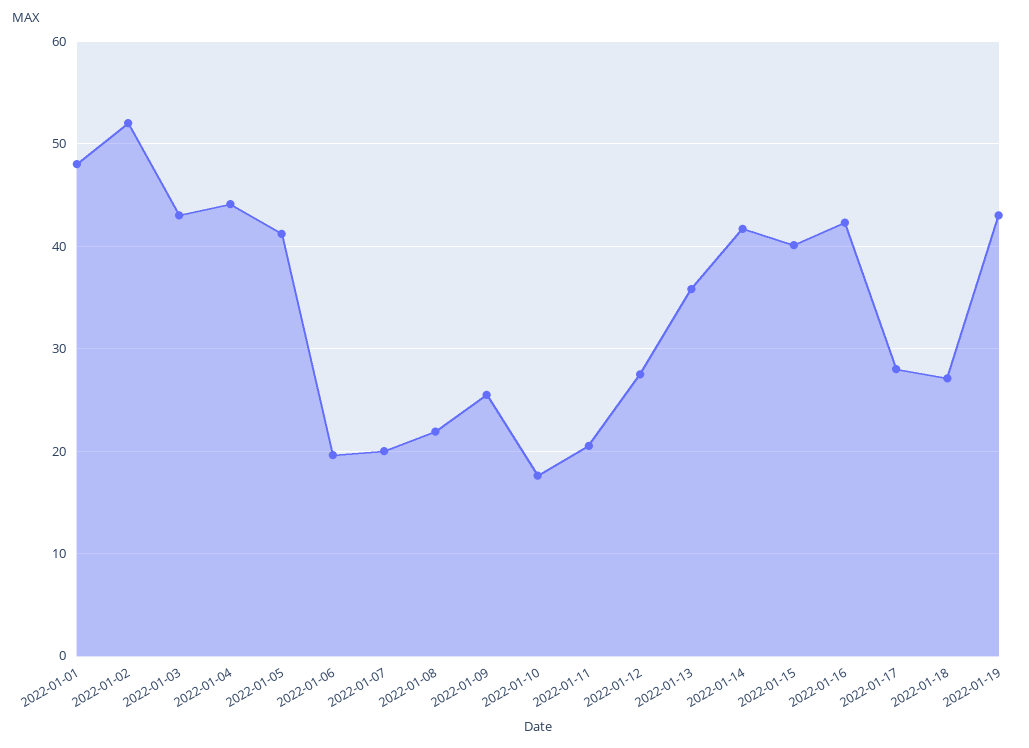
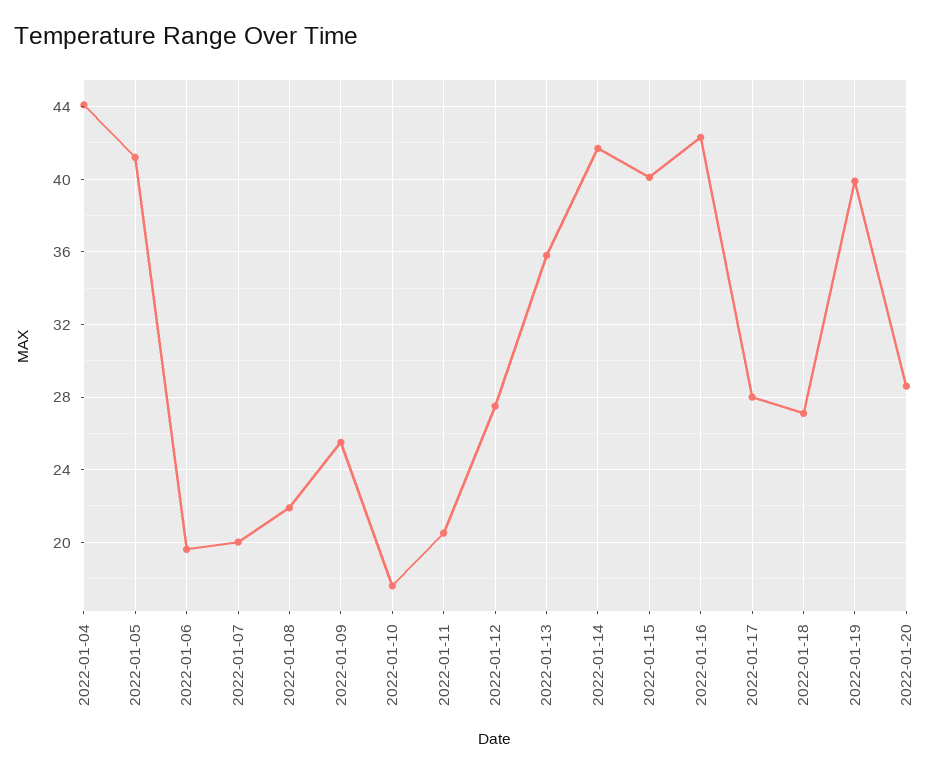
2022-01-01: 48 -> none
2022-01-02: 52 -> none
2022-01-03: 43 -> none
2022-01-19: 43 -> 40
2022-01-20: none -> 28.5

